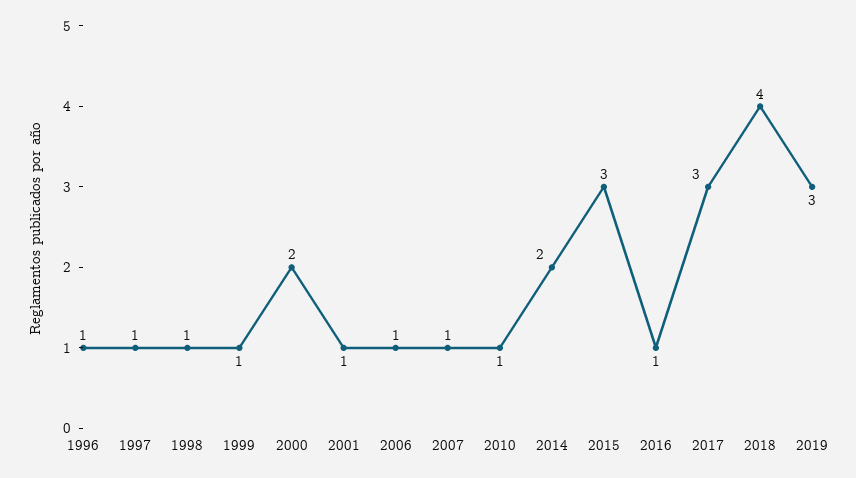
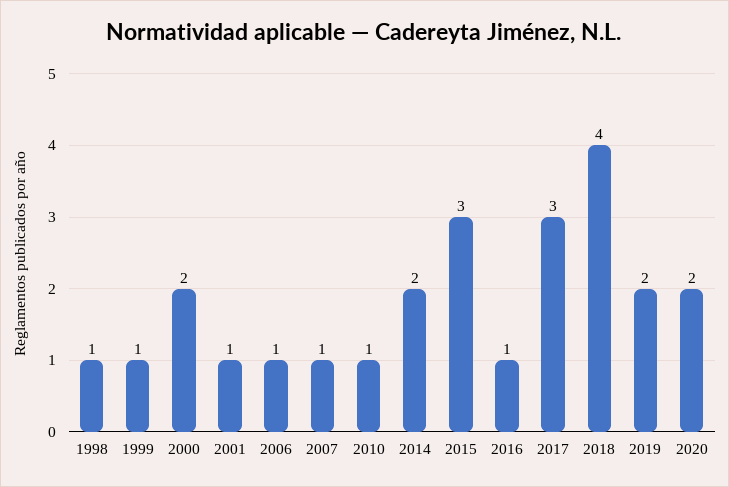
1996: 1 -> none
1997: 1 -> none
2019: 3 -> 2
2020: none -> 2

